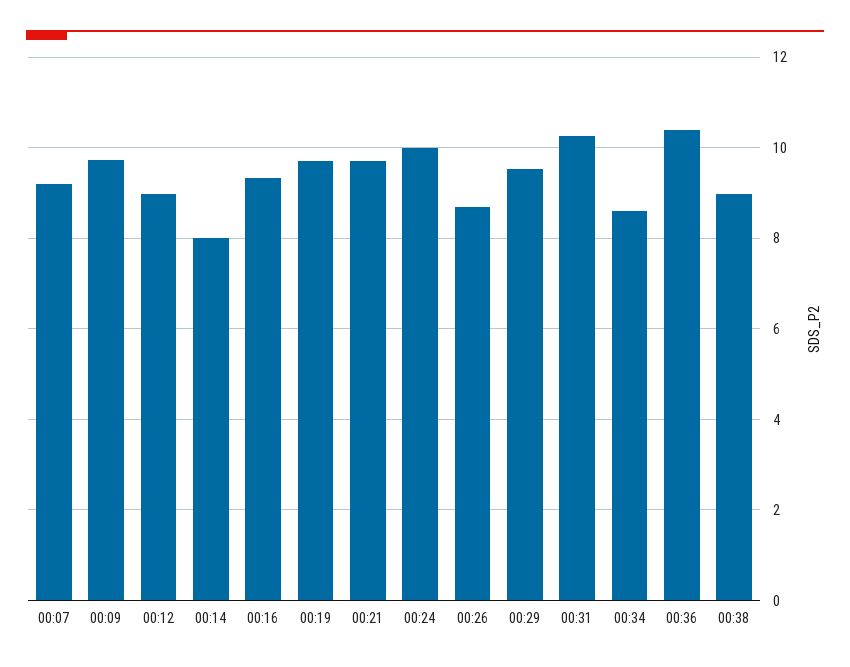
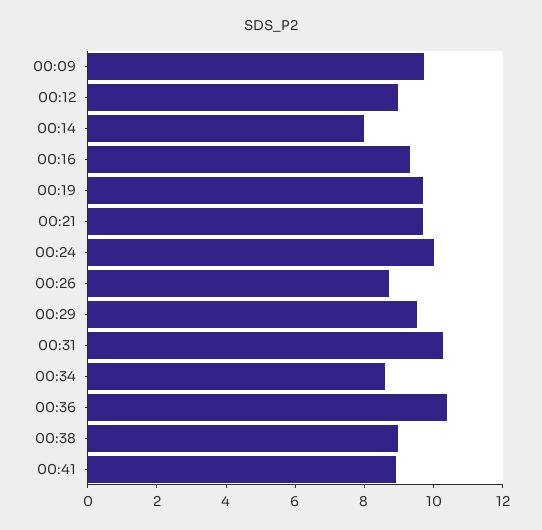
00:07: 9.2 -> none
00:41: none -> 9

